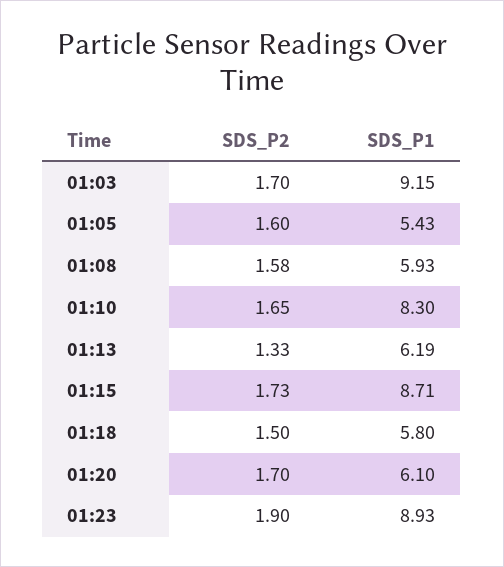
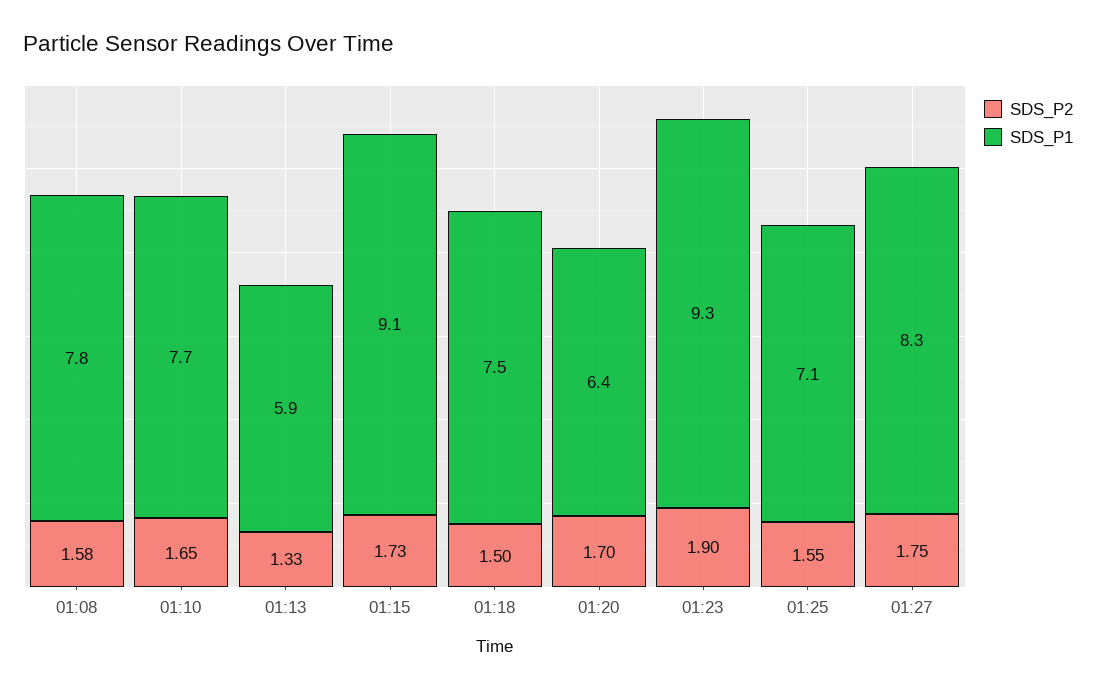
SDS_P2, 01:03: 1.7 -> none
SDS_P1, 01:03: 9.15 -> none
SDS_P2, 01:05: 1.6 -> none
SDS_P1, 01:05: 5.43 -> none
SDS_P1, 01:08: 5.93 -> 7.8
SDS_P1, 01:10: 8.3 -> 7.7
SDS_P1, 01:13: 6.19 -> 5.9
SDS_P1, 01:15: 8.71 -> 9.1
SDS_P1, 01:18: 5.8 -> 7.5
SDS_P1, 01:20: 6.1 -> 6.4
SDS_P1, 01:23: 8.93 -> 9.3
SDS_P2, 01:25: none -> 1.55
SDS_P1, 01:25: none -> 7.1
SDS_P2, 01:27: none -> 1.75
SDS_P1, 01:27: none -> 8.3

